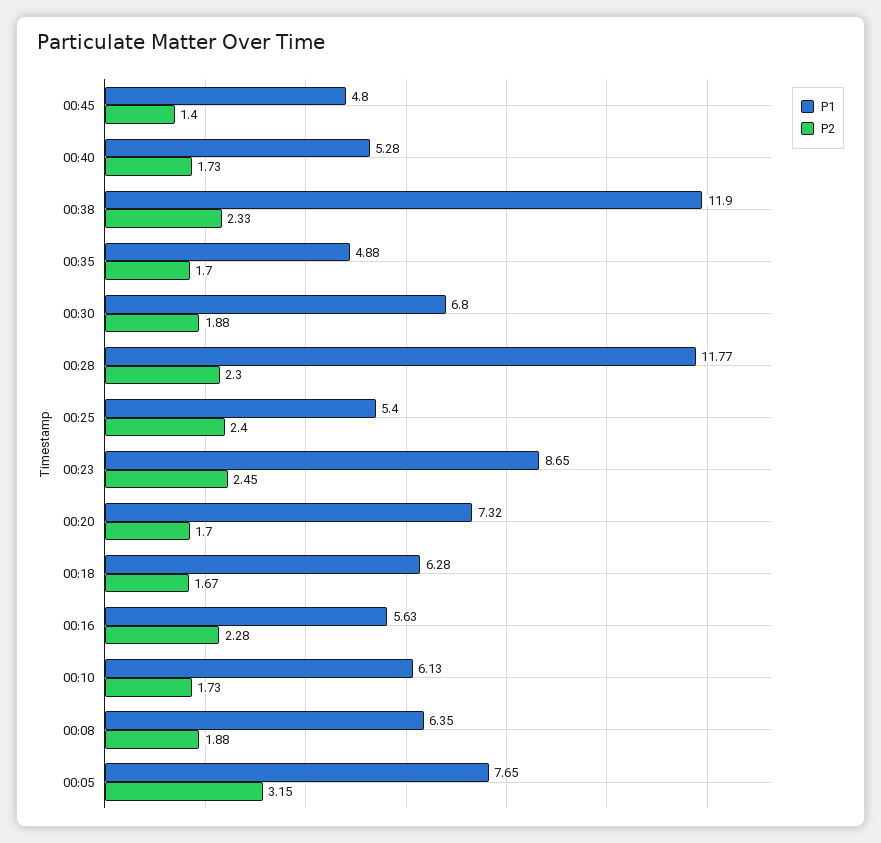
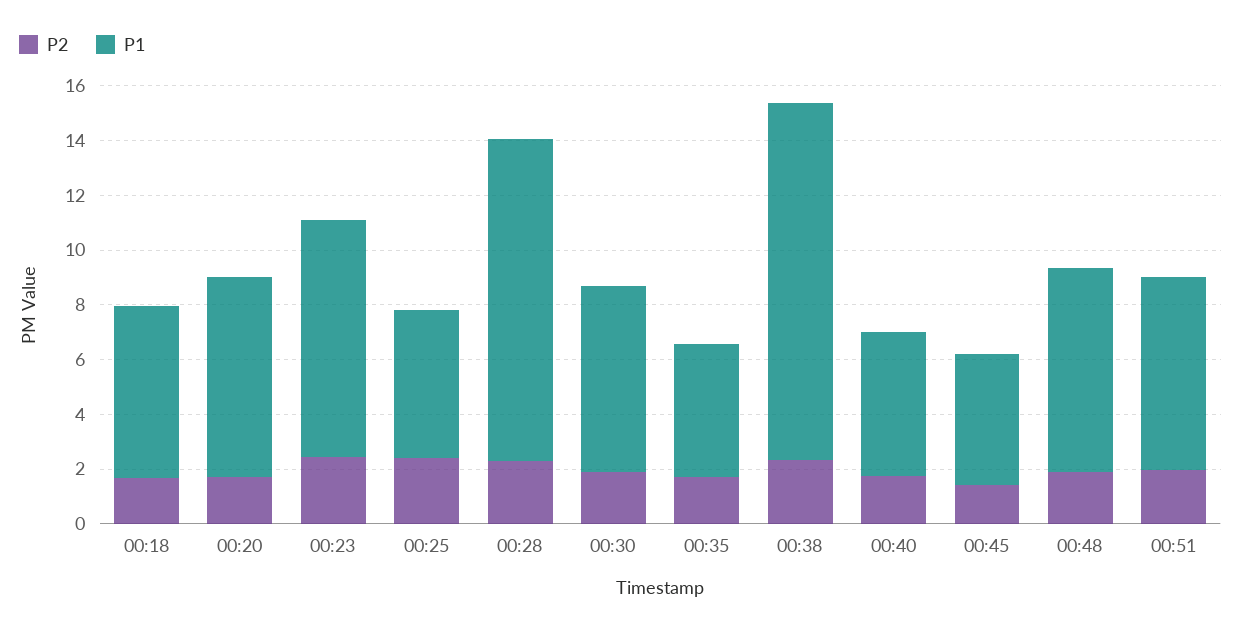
P1, 00:38: 11.9 -> 13
P1, 00:16: 5.63 -> none
P2, 00:16: 2.28 -> none
P1, 00:10: 6.13 -> none
P2, 00:10: 1.73 -> none
P1, 00:08: 6.35 -> none
P2, 00:08: 1.88 -> none
P1, 00:05: 7.65 -> none
P2, 00:05: 3.15 -> none
P2, 00:48: none -> 2
P1, 00:48: none -> 7.5
P2, 00:51: none -> 2
P1, 00:51: none -> 7

